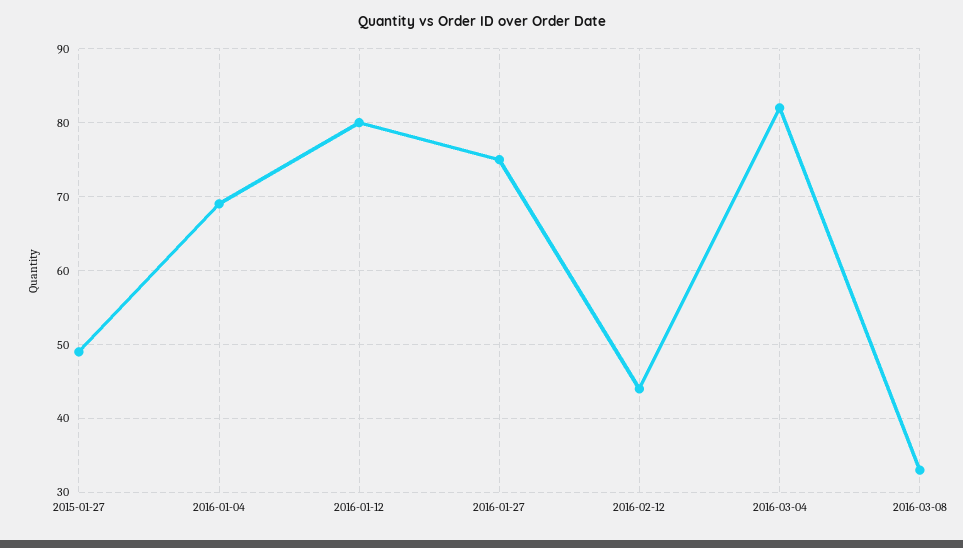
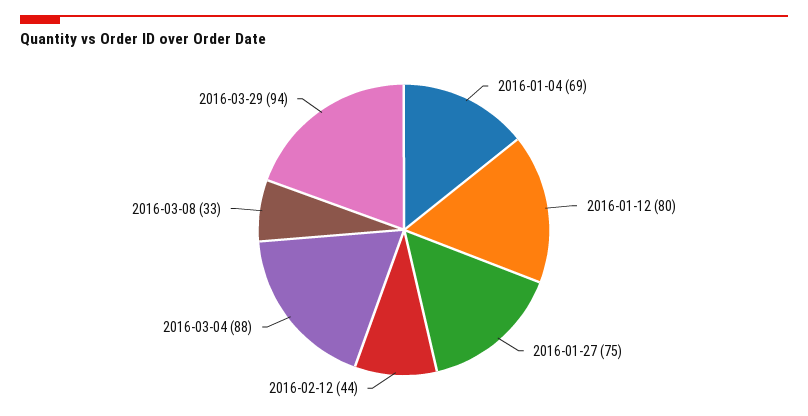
2015-01-27: 49 -> none
2016-03-04: 82 -> 88
2016-03-29: none -> 94

